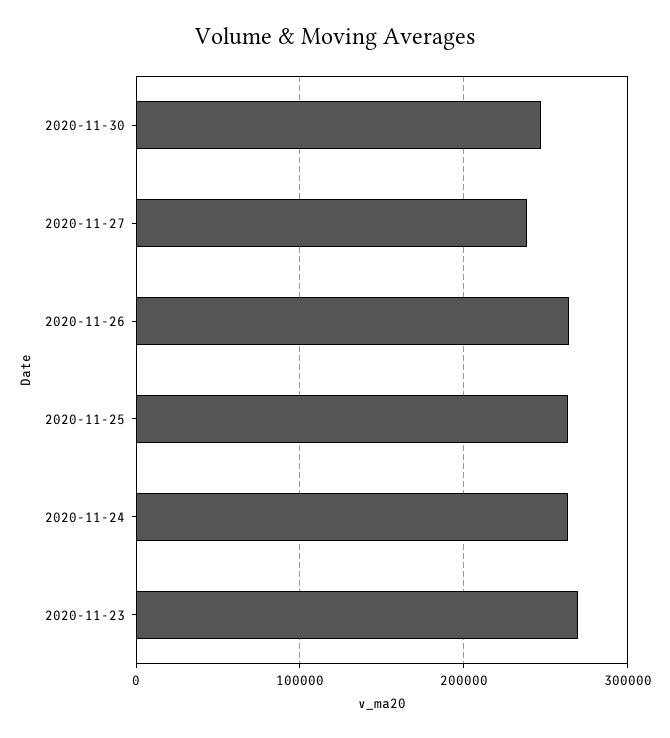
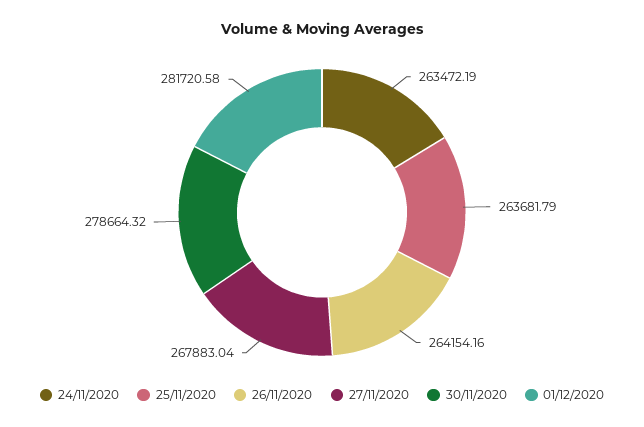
2020-11-30: 250000 -> 278664.32
2020-11-27: 240000 -> 267883.04
2020-11-23: 270000 -> none
01/12/2020: none -> 281720.58

